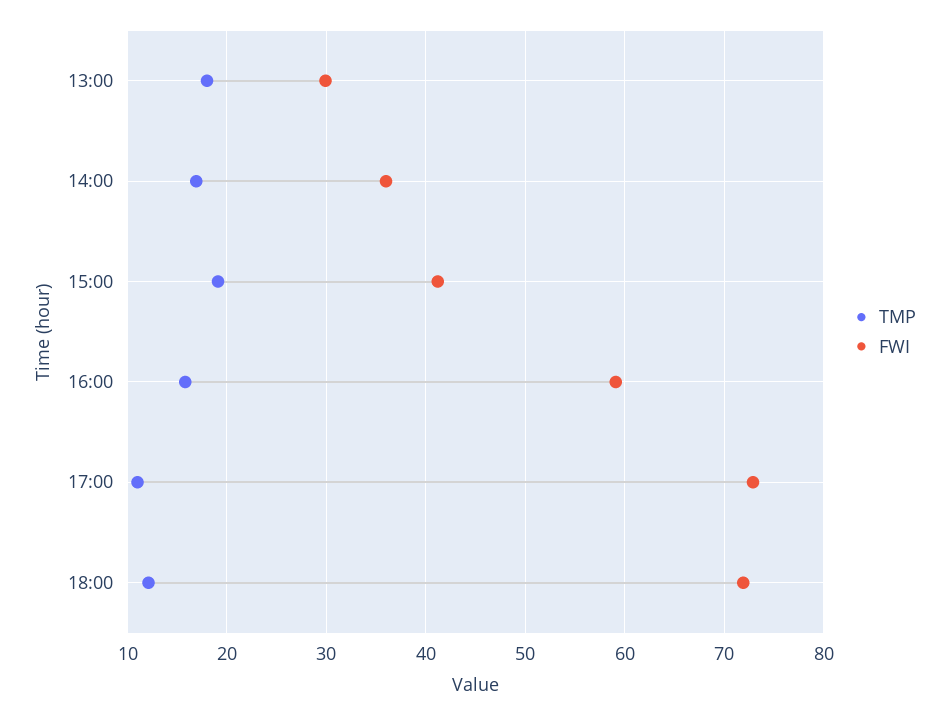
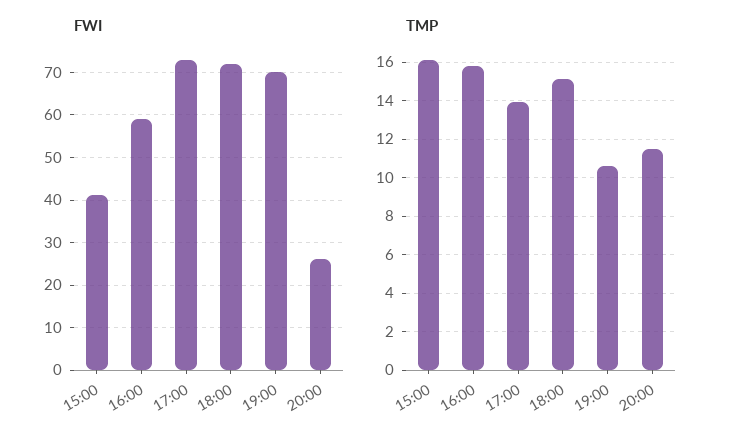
TMP, 13:00: 18 -> none
FWI, 13:00: 30 -> none
TMP, 14:00: 17 -> none
FWI, 14:00: 36 -> none
TMP, 15:00: 19 -> 16
TMP, 17:00: 11 -> 14
TMP, 18:00: 12 -> 15
FWI, 19:00: none -> 70
FWI, 20:00: none -> 26
TMP, 19:00: none -> 10.5
TMP, 20:00: none -> 11.5

